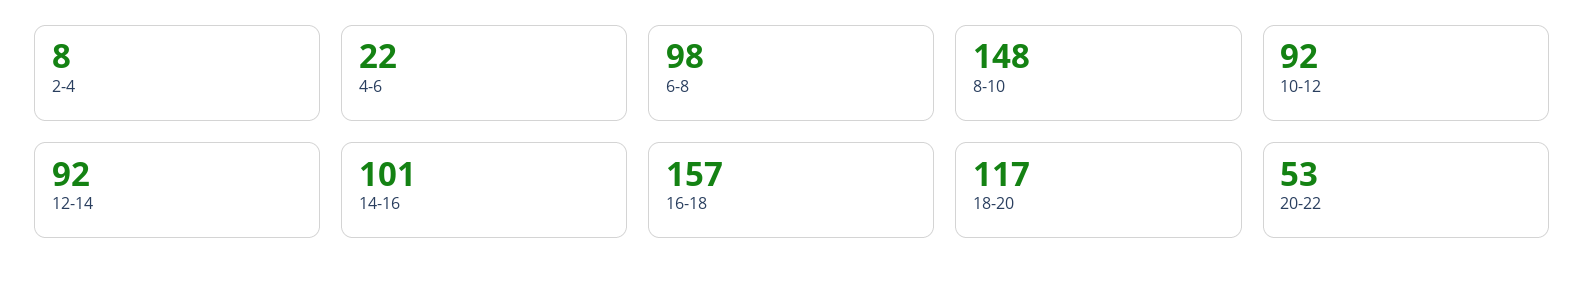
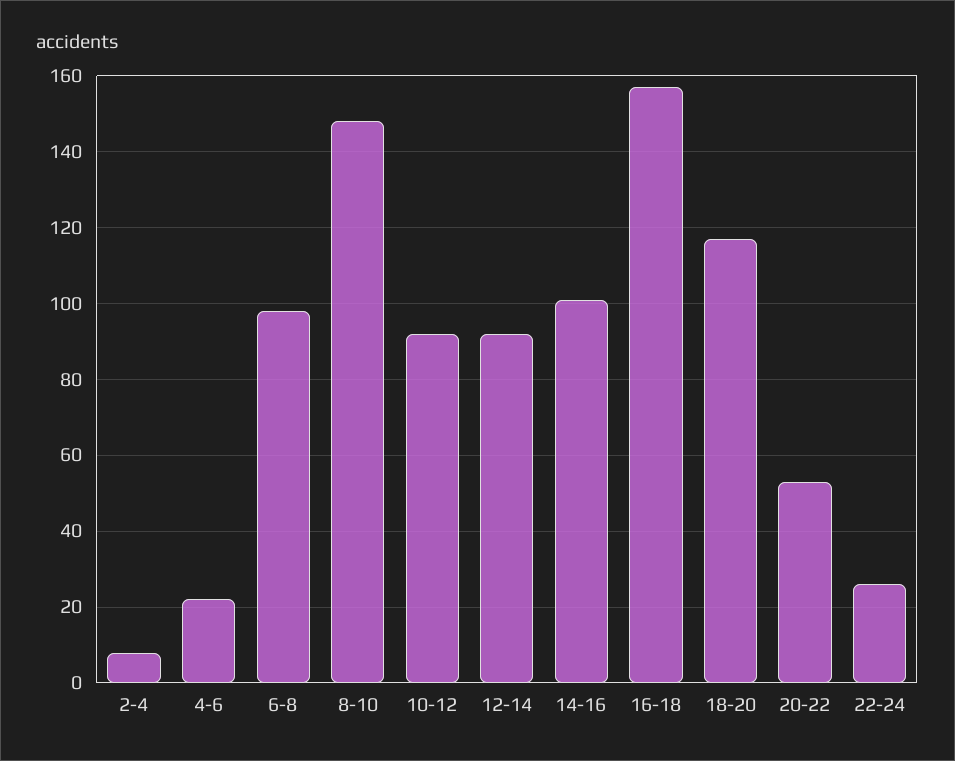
22-24: none -> 25

